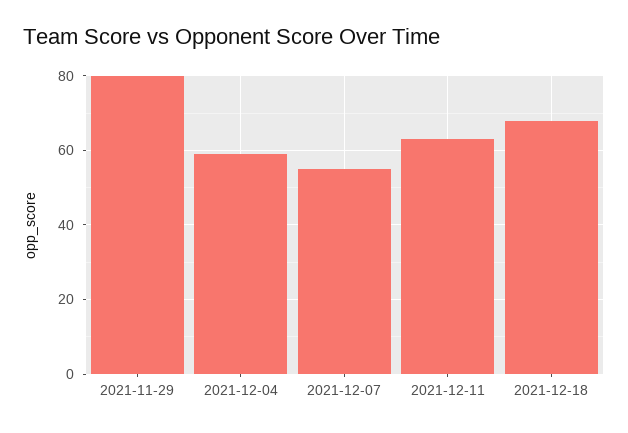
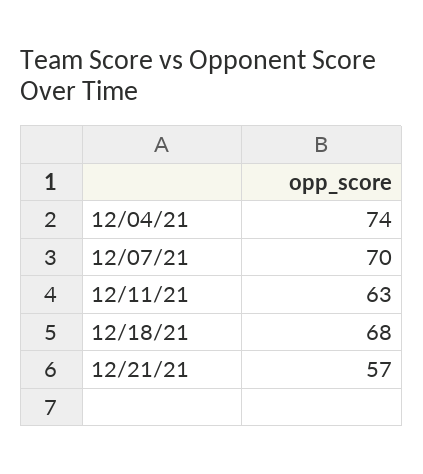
2021-11-29: 80 -> none
2021-12-04: 60 -> 74
2021-12-07: 55 -> 70
12/21/21: none -> 57

